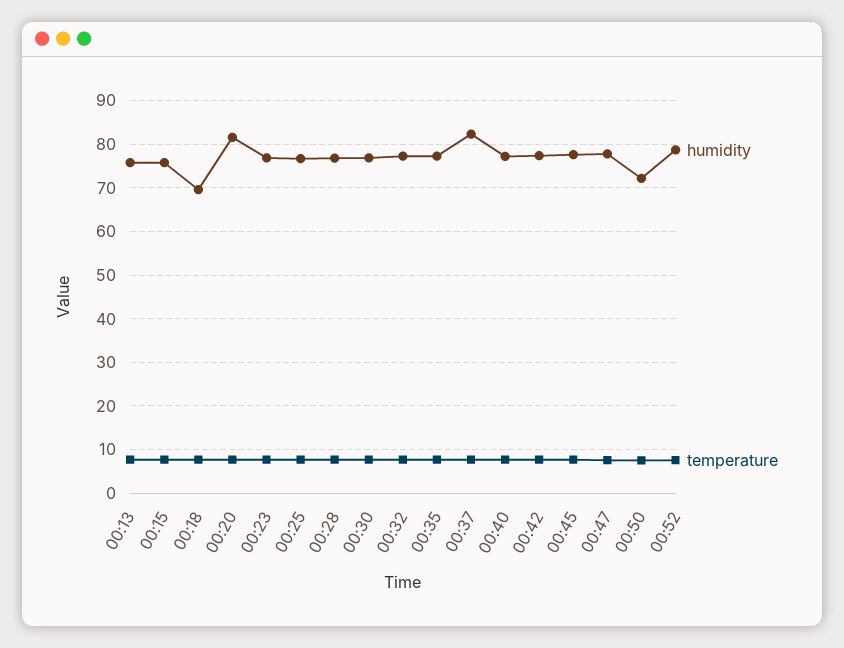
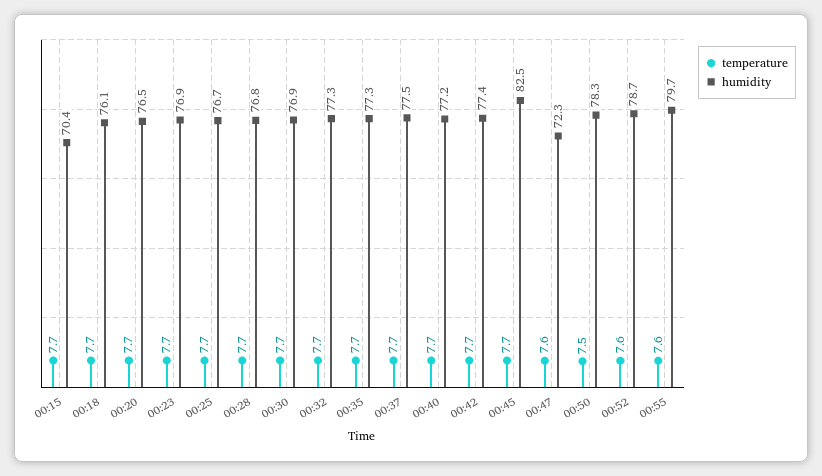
humidity, 00:13: 76 -> none
temperature, 00:13: 8 -> none
humidity, 00:15: 76 -> 70.4
humidity, 00:18: 70 -> 76.1
humidity, 00:20: 82 -> 76.5
humidity, 00:37: 82 -> 77.5
humidity, 00:45: 78 -> 82.5
humidity, 00:47: 78 -> 72.3
humidity, 00:50: 72 -> 78.3
temperature, 00:55: none -> 7.6
humidity, 00:55: none -> 79.7

